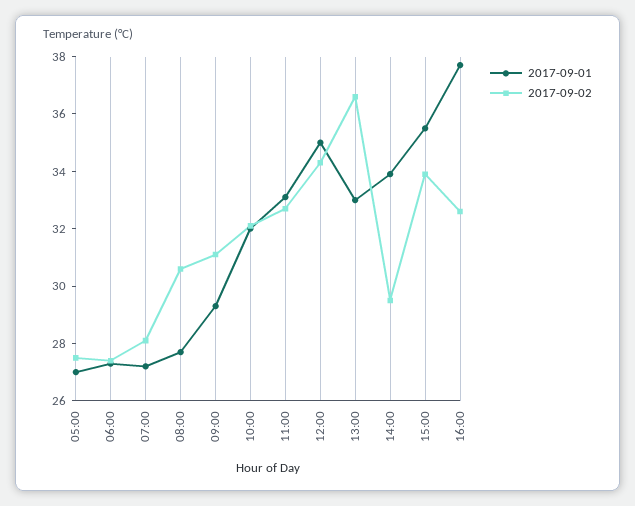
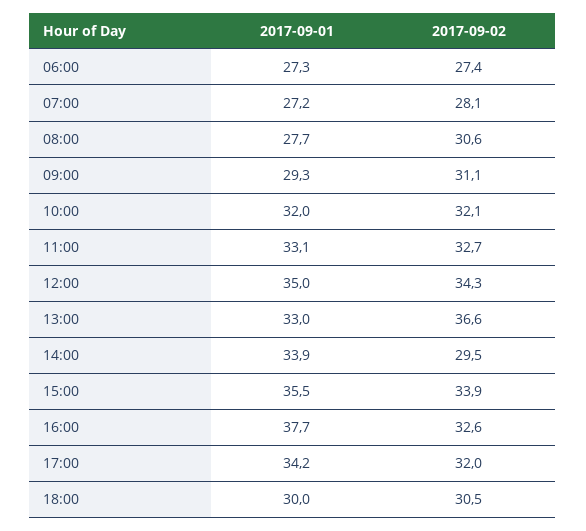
2017-09-01, 05:00: 27 -> none
2017-09-02, 05:00: 27.5 -> none
2017-09-01, 17:00: none -> 34.2
2017-09-02, 17:00: none -> 32
2017-09-01, 18:00: none -> 30
2017-09-02, 18:00: none -> 30.5

